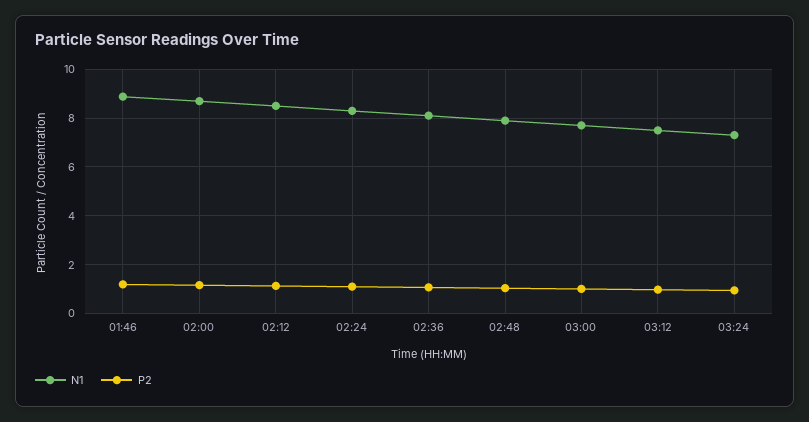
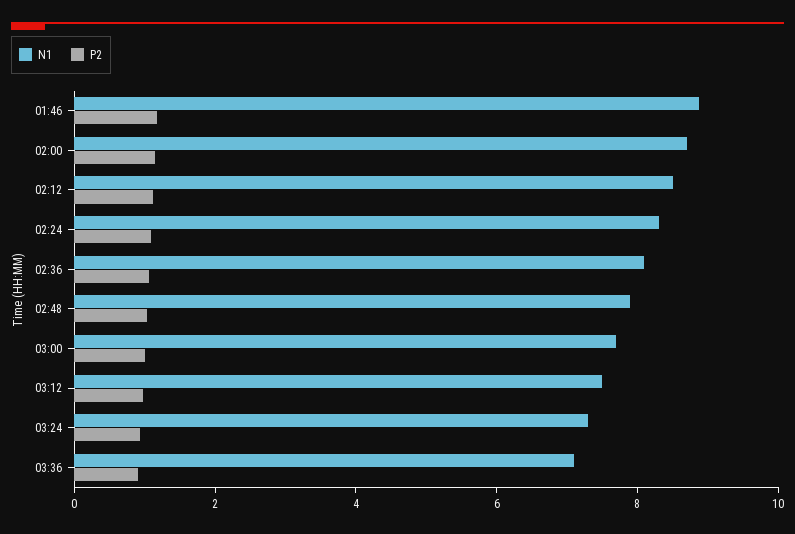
N1, 03:36: none -> 7
P2, 03:36: none -> 1

